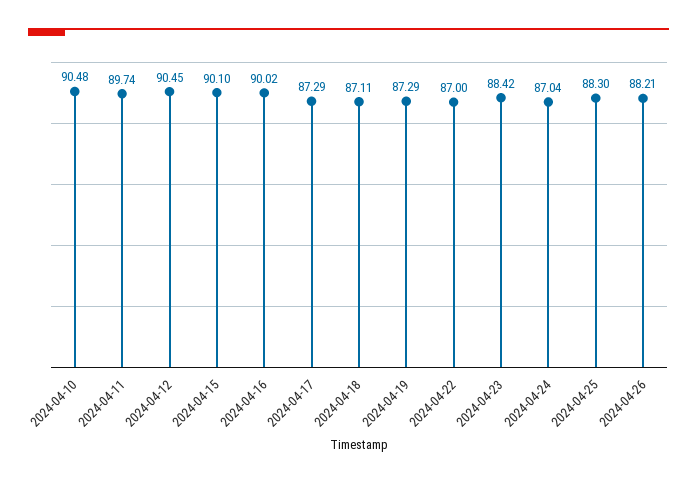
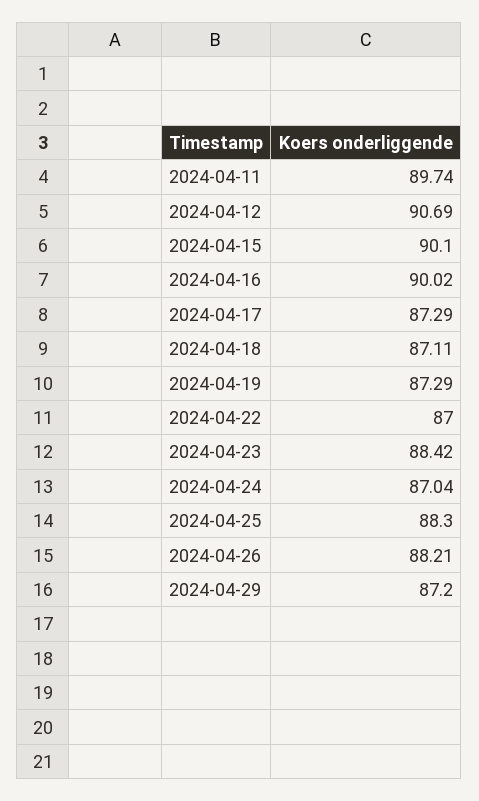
2024-04-10: 90.48 -> none
2024-04-12: 90.45 -> 90.69
2024-04-29: none -> 87.2

